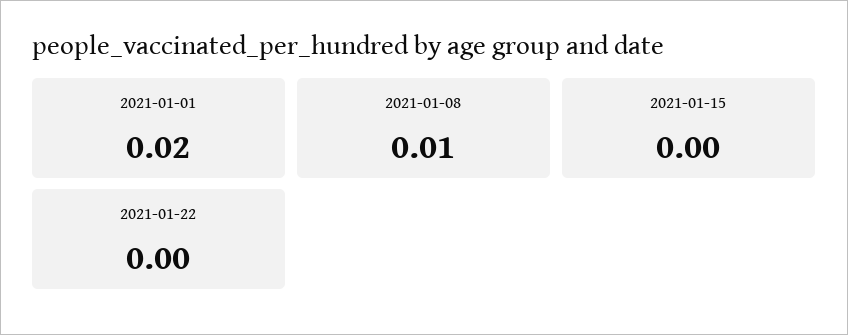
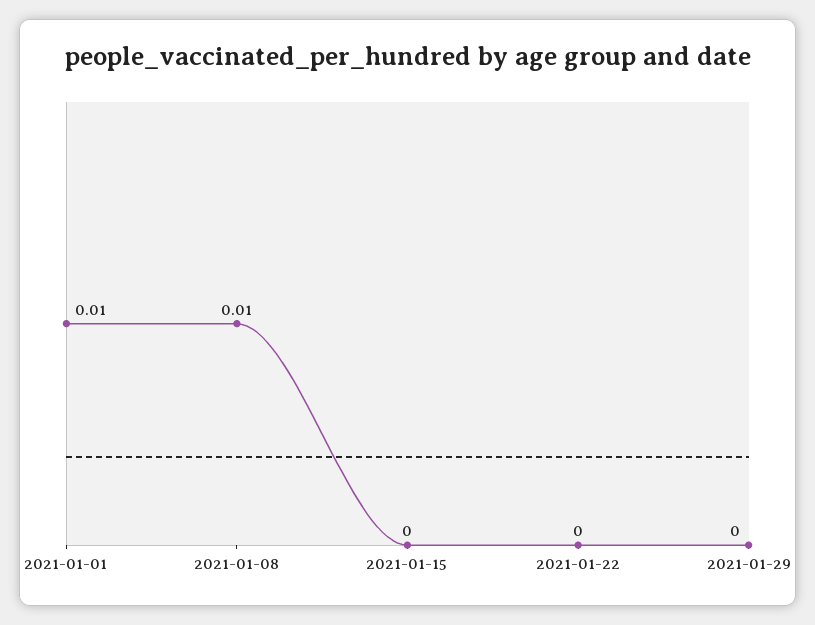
2021-01-01: 0.02 -> 0.01
2021-01-29: none -> 0

